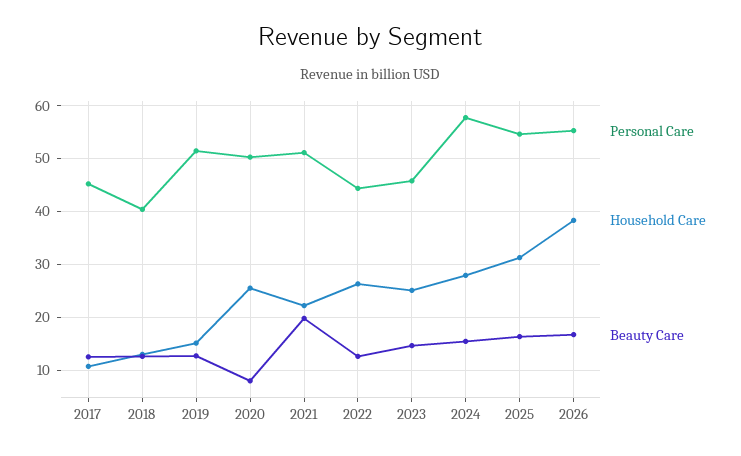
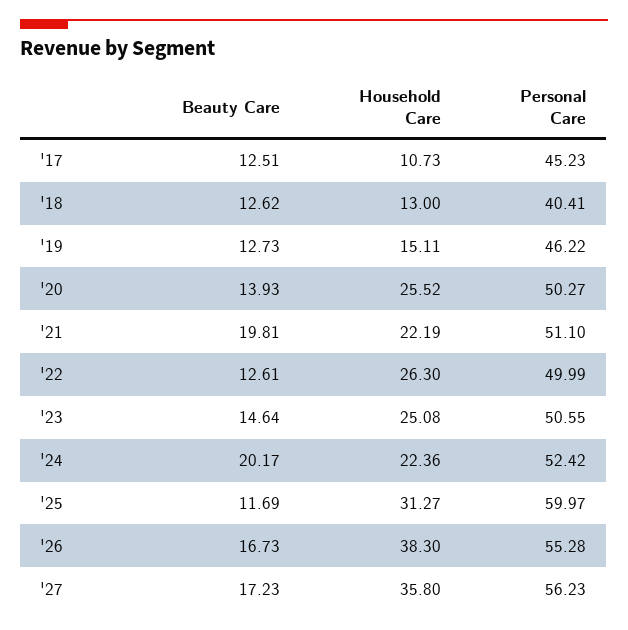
Personal Care, 2019: 52 -> 46.22
Beauty Care, 2020: 8 -> 13.93
Personal Care, 2022: 44 -> 49.99
Personal Care, 2023: 46 -> 50.55
Personal Care, 2024: 58 -> 52.42
Household Care, 2024: 28 -> 22.36
Beauty Care, 2024: 16 -> 20.17
Personal Care, 2025: 54 -> 59.97
Beauty Care, 2025: 16 -> 11.69
Beauty Care, '27: none -> 17.23
Household Care, '27: none -> 35.8
Personal Care, '27: none -> 56.23

